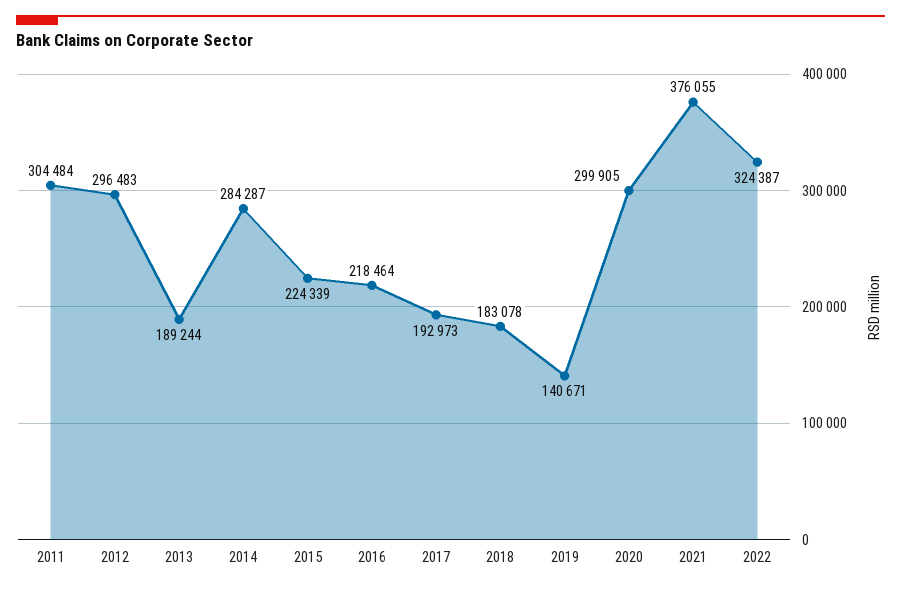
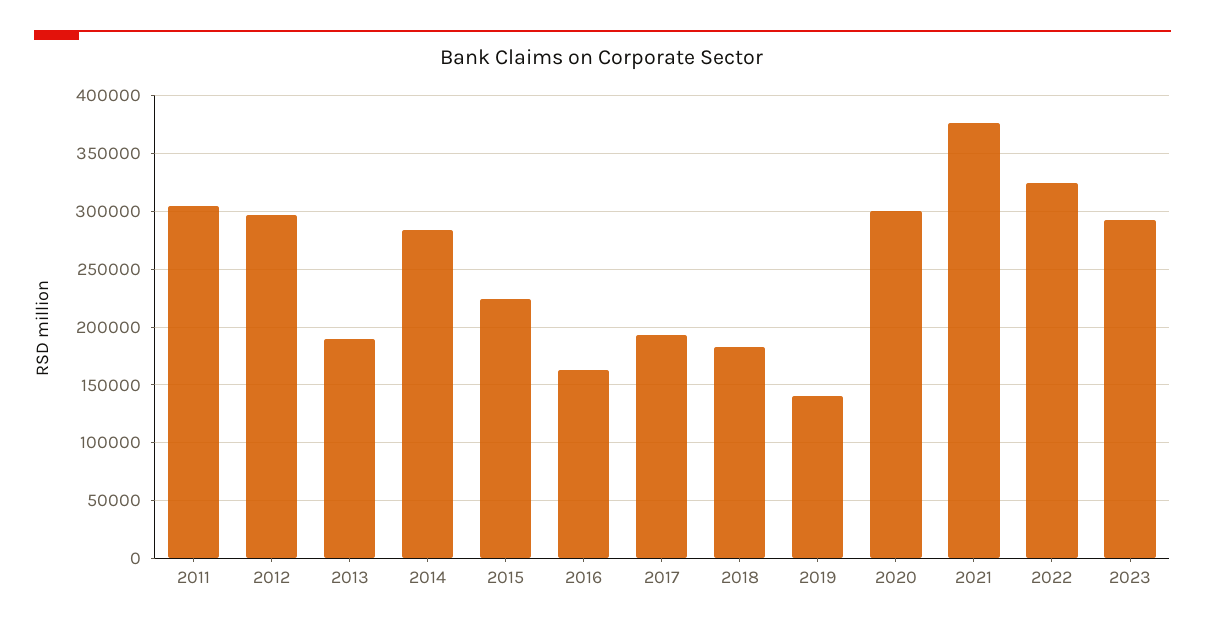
2016: 218464 -> 160000
2023: none -> 290000

